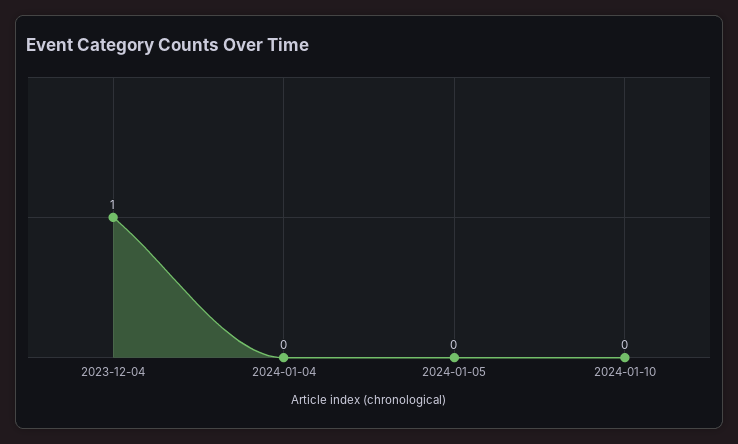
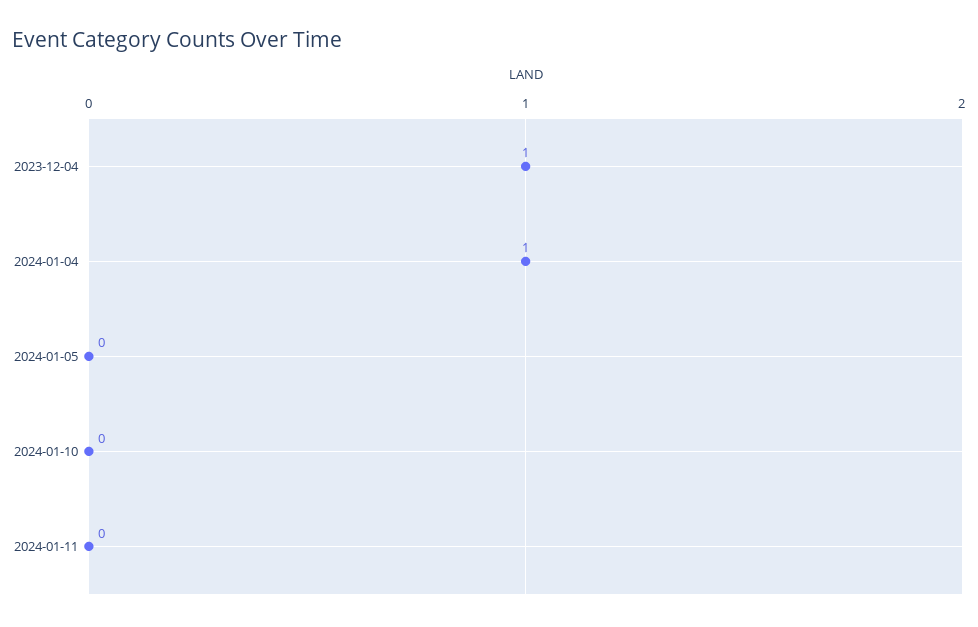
2024-01-04: 0 -> 1
2024-01-11: none -> 0

